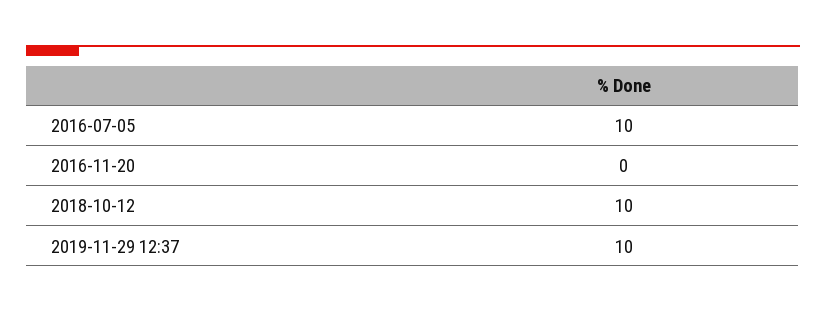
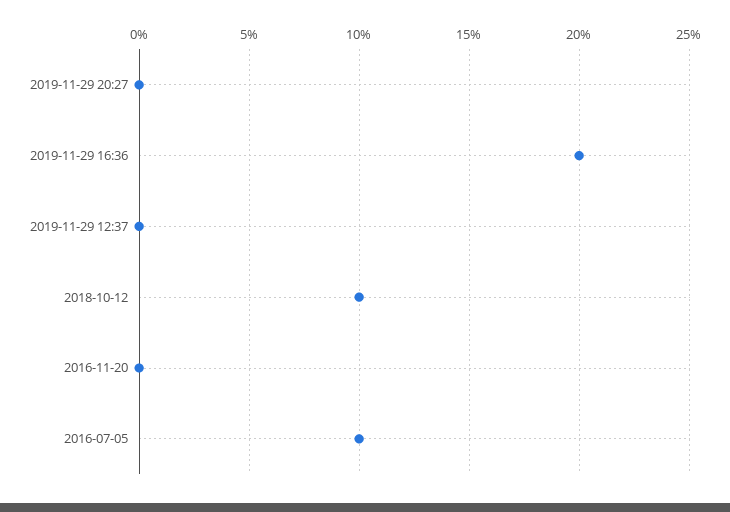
2019-11-29 12:37: 10 -> 0
2019-11-29 20:27: none -> 0
2019-11-29 16:36: none -> 20

